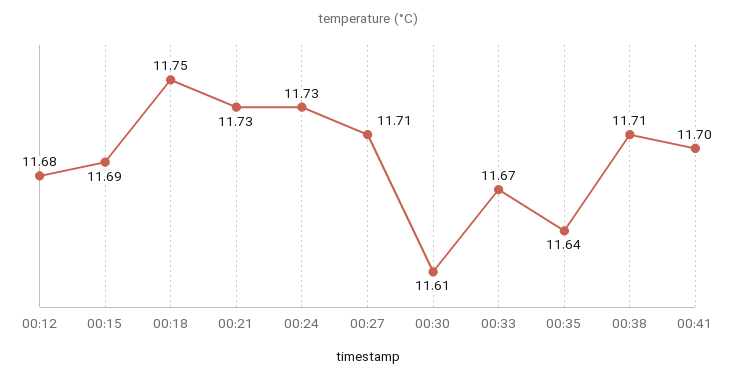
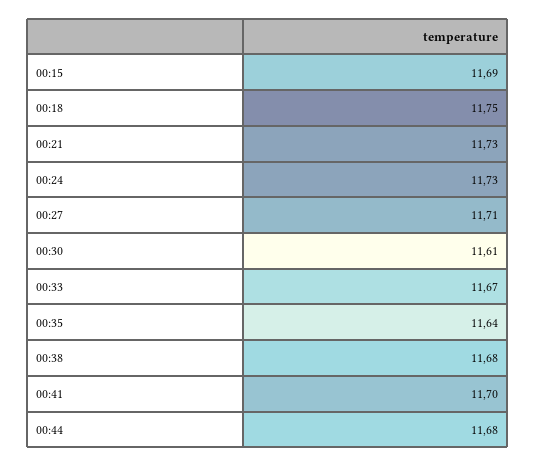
00:12: 11.68 -> none
00:38: 11.71 -> 11.68
00:44: none -> 11.68

